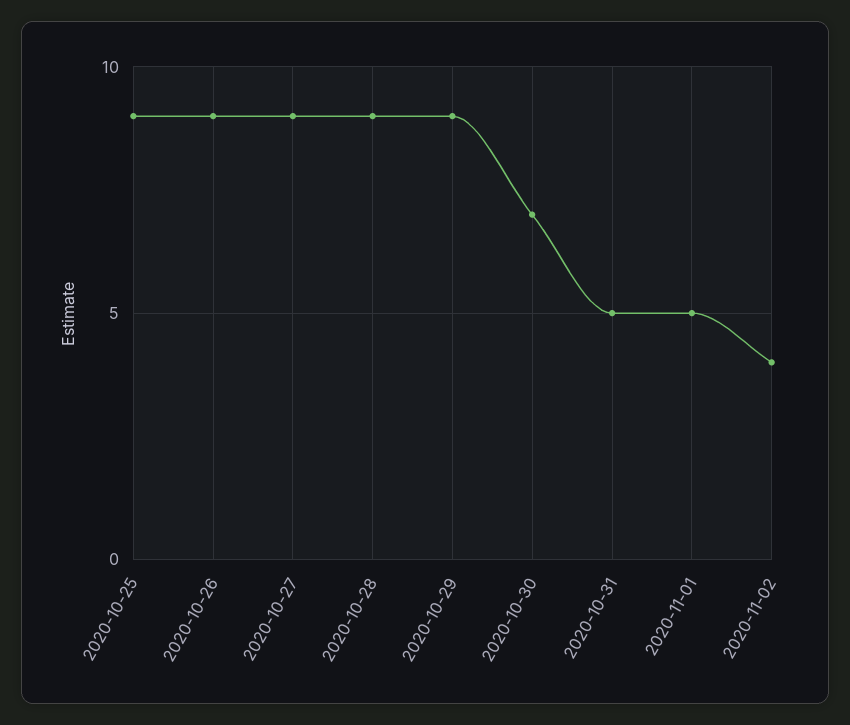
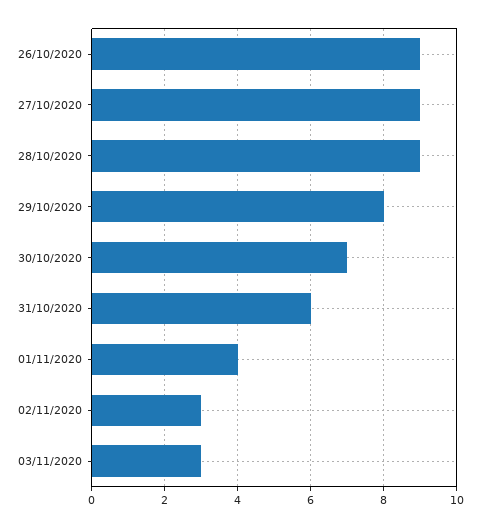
2020-10-25: 9 -> none
2020-10-29: 9 -> 8
2020-10-31: 5 -> 6
2020-11-01: 5 -> 4
2020-11-02: 4 -> 3
03/11/2020: none -> 3

